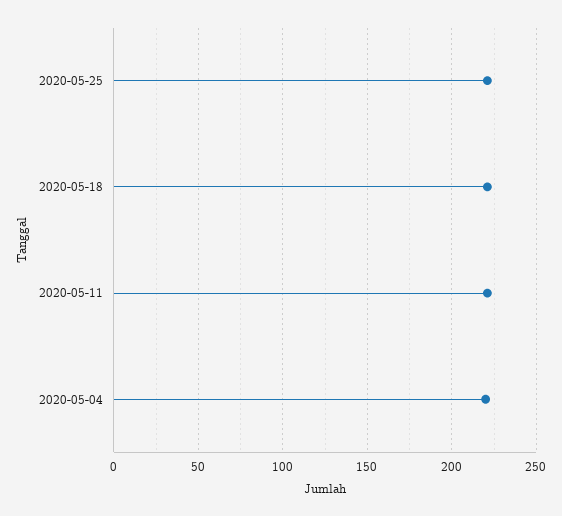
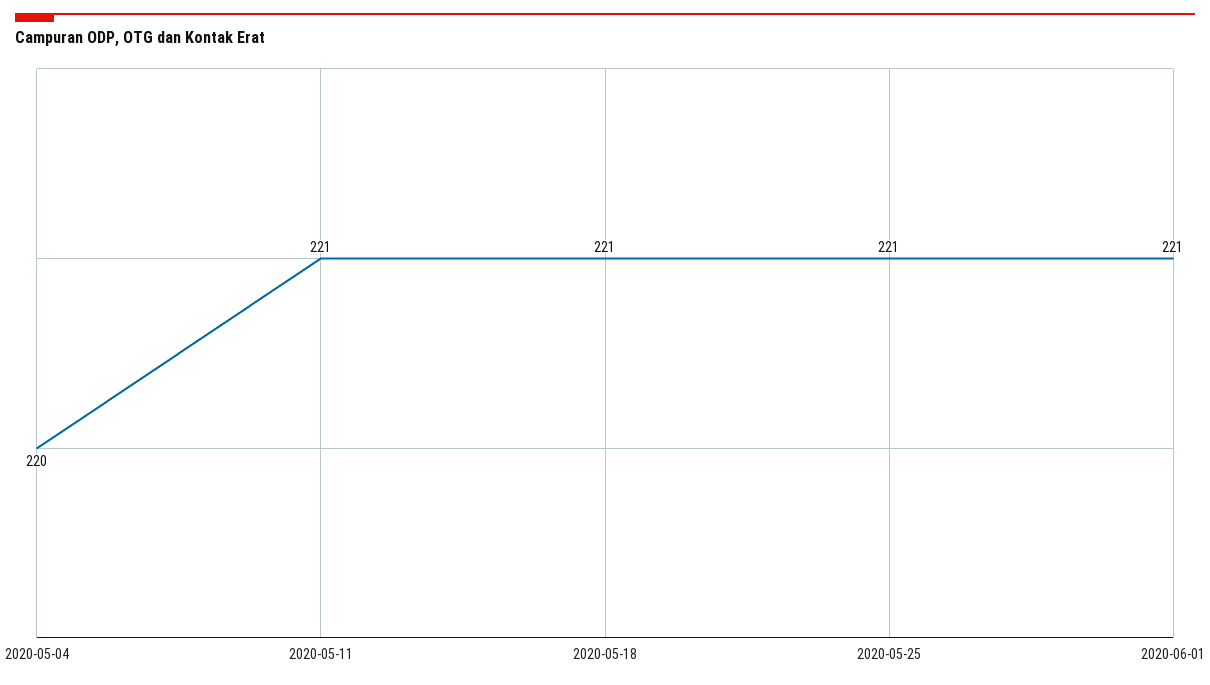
2020-06-01: none -> 221

